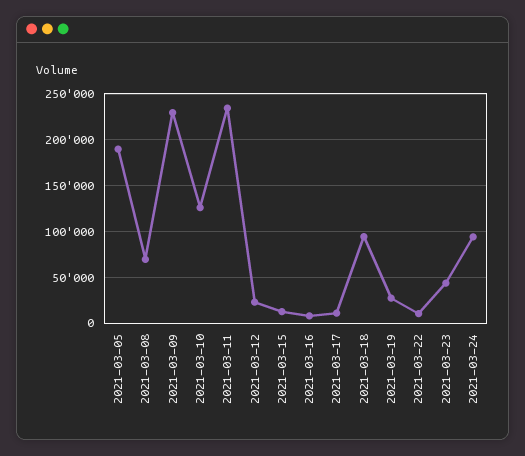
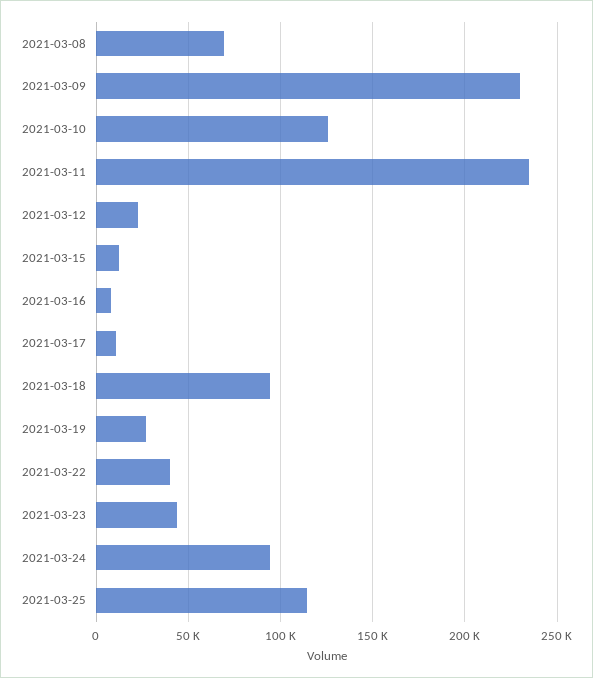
2021-03-05: 190000 -> none
2021-03-22: 10000 -> 40000
2021-03-25: none -> 115000

